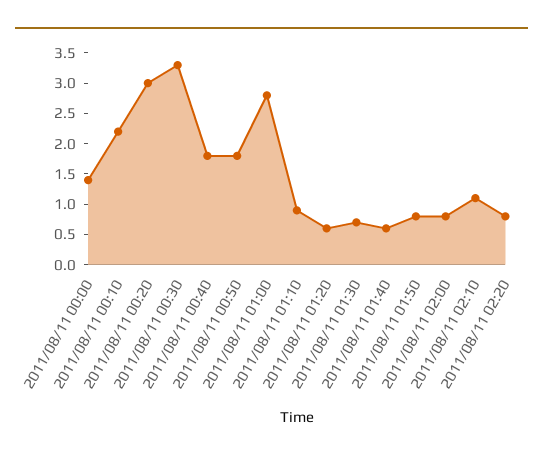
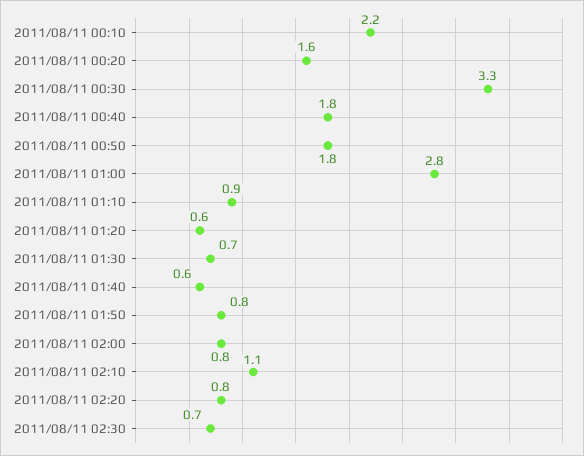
2011/08/11 00:00: 1.5 -> none
2011/08/11 00:20: 3 -> 1.6
2011/08/11 02:30: none -> 0.7

